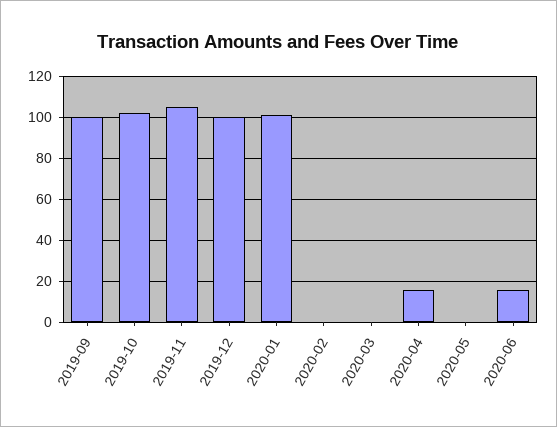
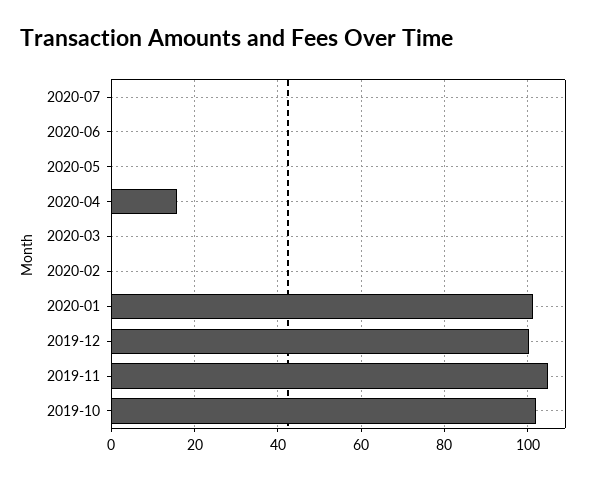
2019-09: 100 -> none
2020-06: 15 -> 0
2020-07: none -> 0

